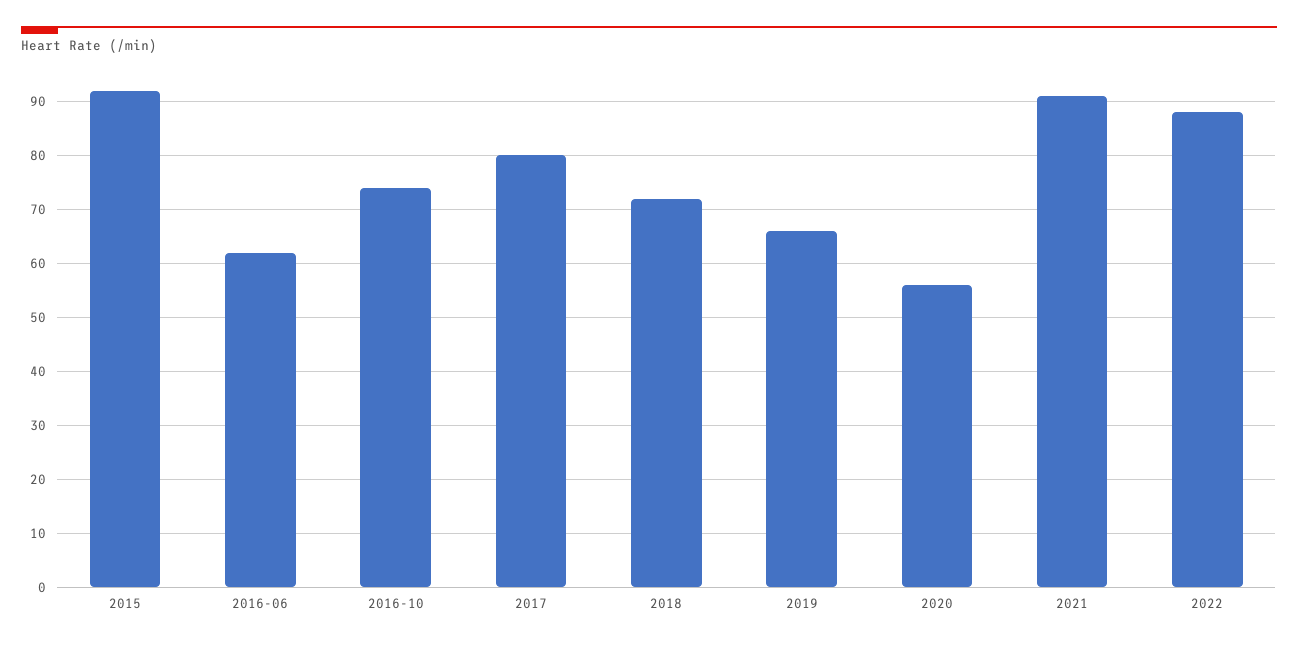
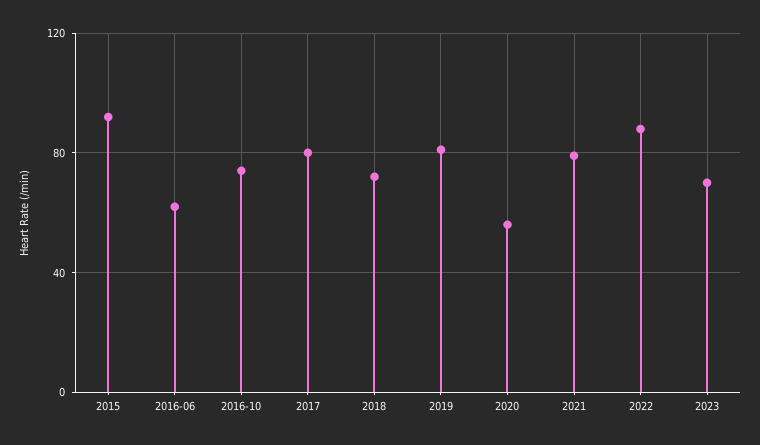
2019: 65 -> 80
2021: 90 -> 80
2023: none -> 70

